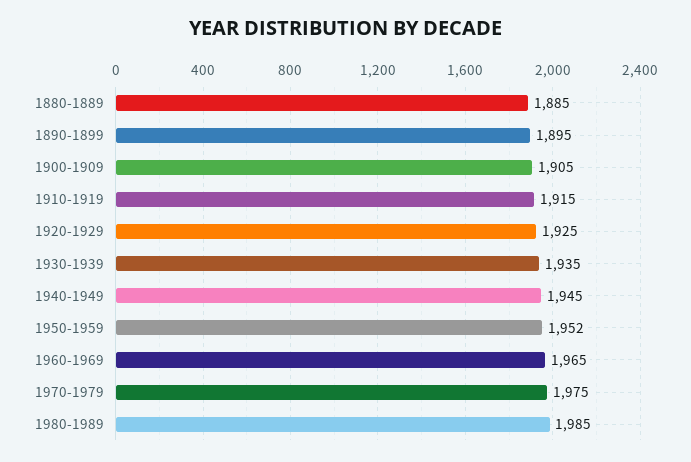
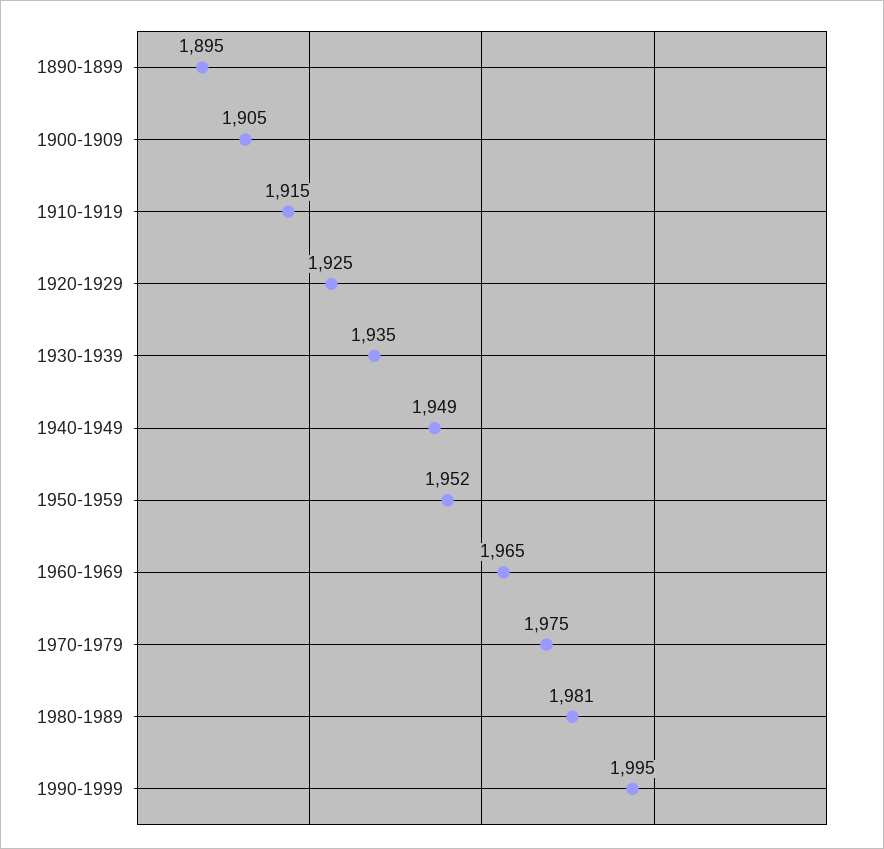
1880-1889: 1885 -> none
1940-1949: 1945 -> 1949
1980-1989: 1985 -> 1981
1990-1999: none -> 1995

